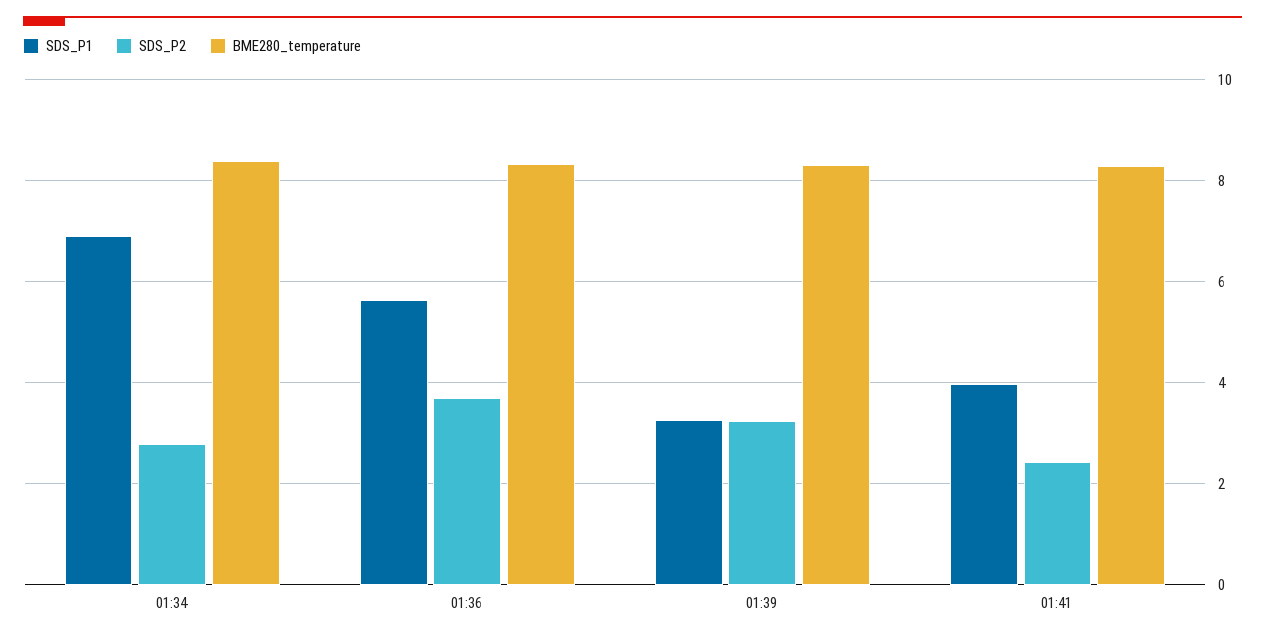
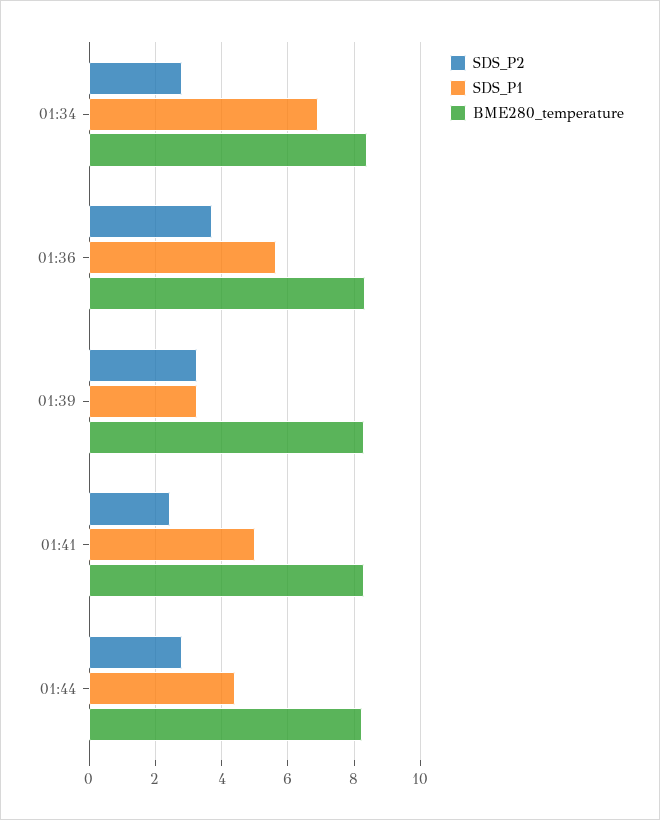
SDS_P1, 01:41: 4 -> 5
SDS_P2, 01:44: none -> 2.8
SDS_P1, 01:44: none -> 4.4
BME280_temperature, 01:44: none -> 8.2

